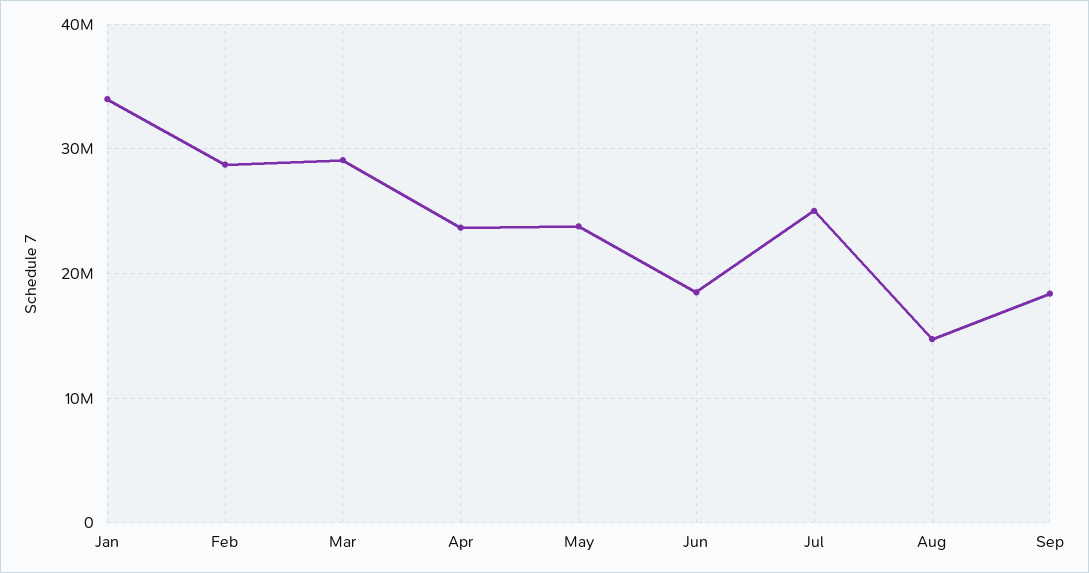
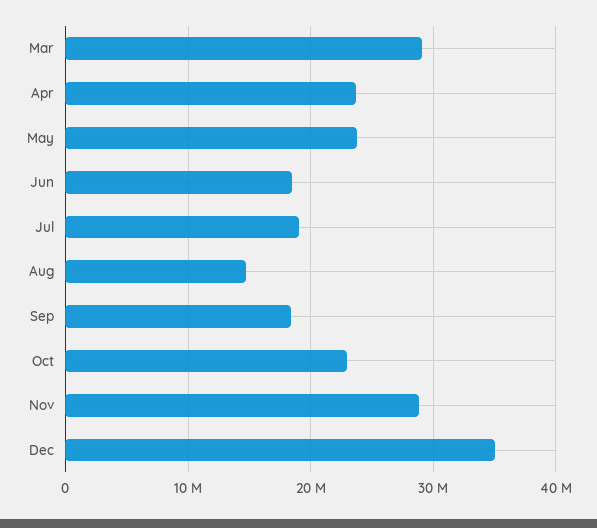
Jan: 34000000 -> none
Feb: 29000000 -> none
Jul: 25000000 -> 19000000
Oct: none -> 23000000
Nov: none -> 29000000
Dec: none -> 35000000

